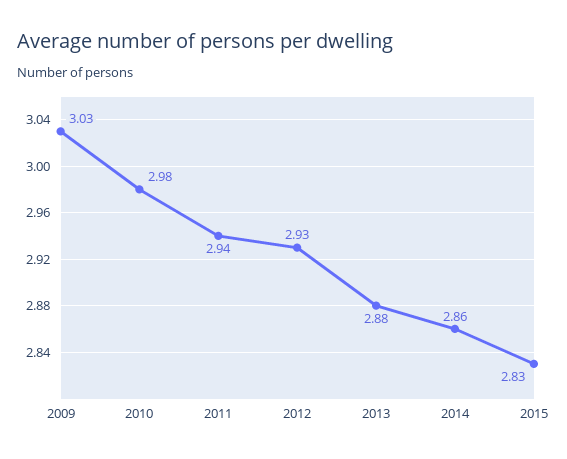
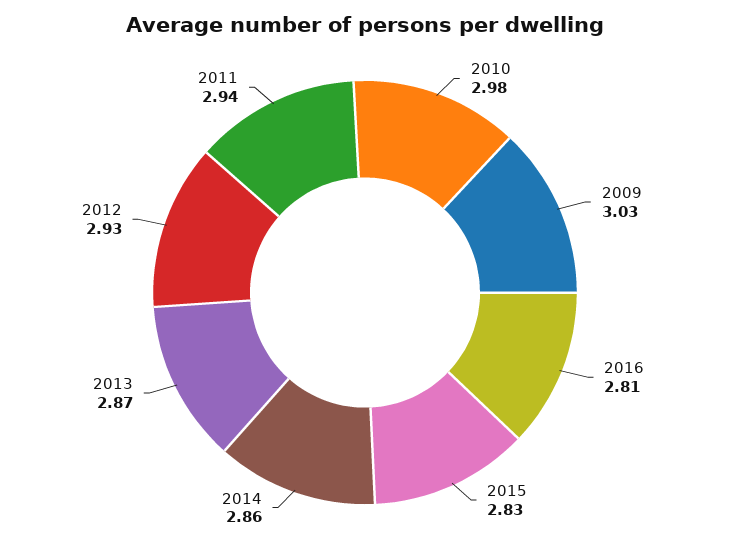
2013: 2.88 -> 2.87
2016: none -> 2.81

